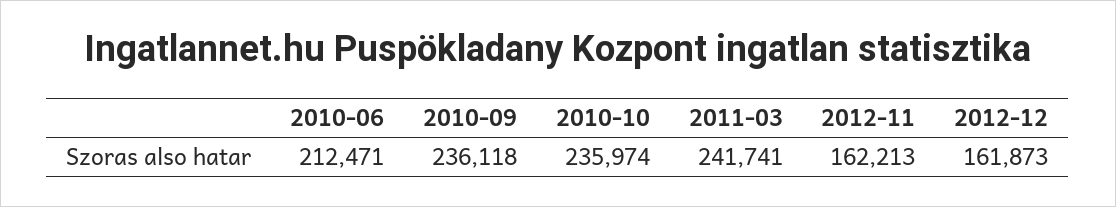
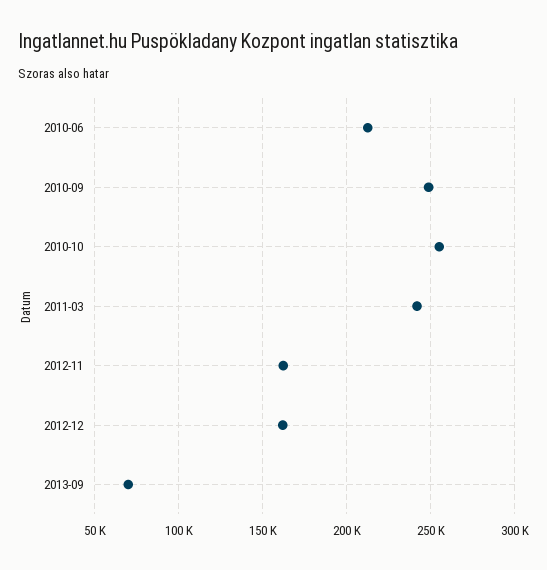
2010-09: 236118 -> 250000
2010-10: 235974 -> 255000
2013-09: none -> 70000

